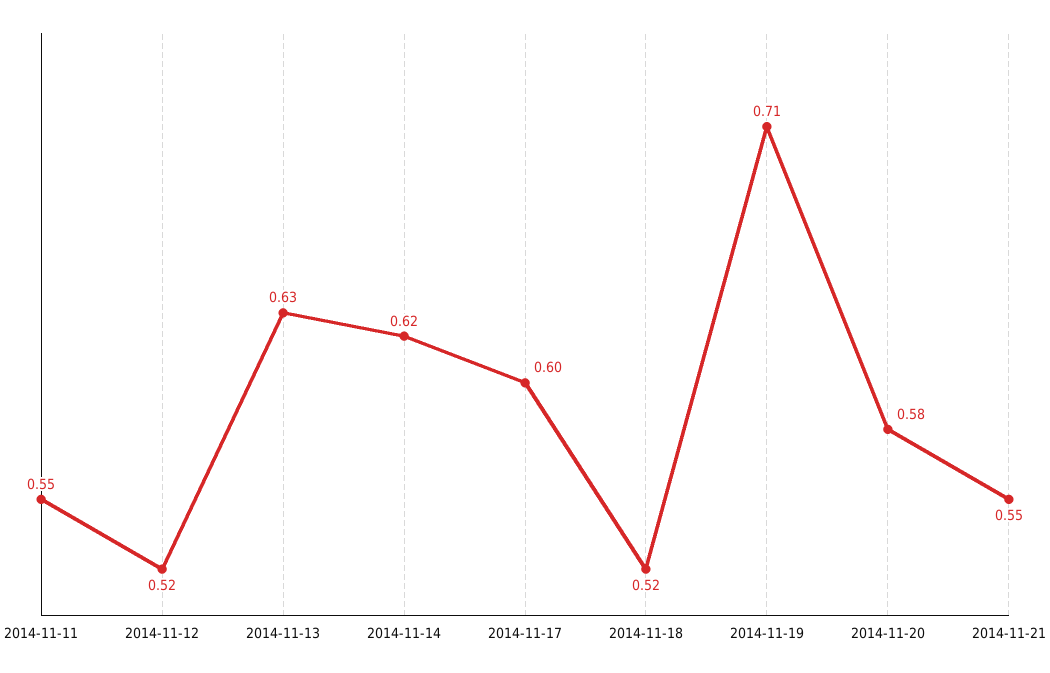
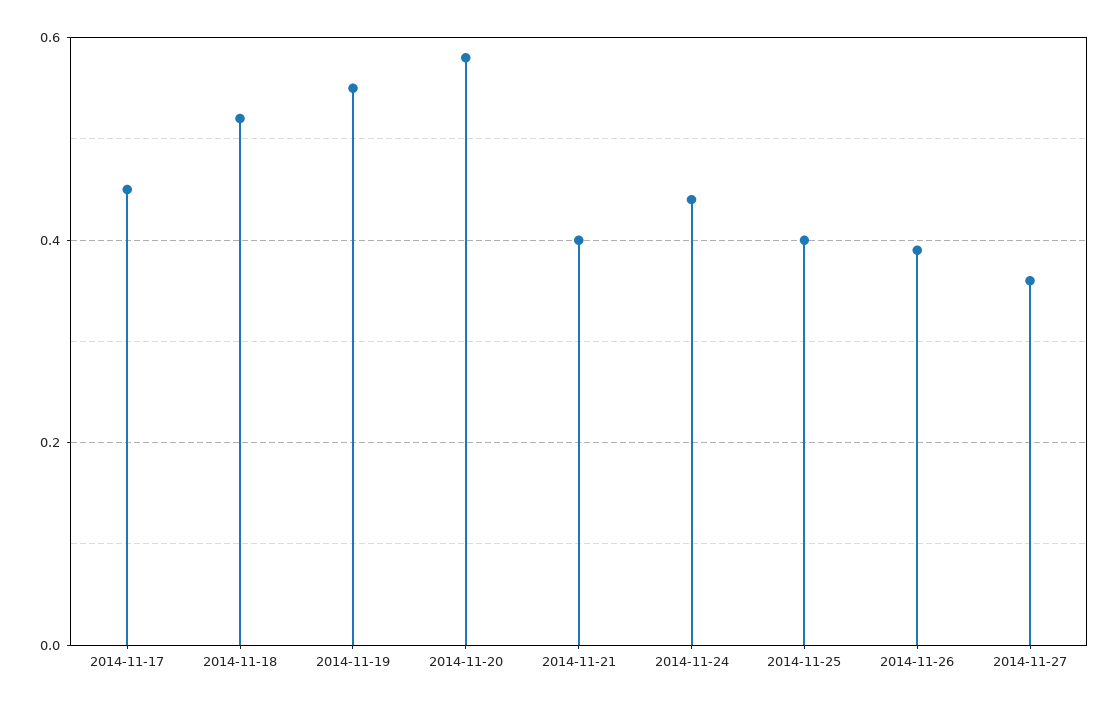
2014-11-11: 0.55 -> none
2014-11-12: 0.52 -> none
2014-11-13: 0.63 -> none
2014-11-14: 0.62 -> none
2014-11-17: 0.6 -> 0.45
2014-11-19: 0.71 -> 0.55
2014-11-21: 0.55 -> 0.4
2014-11-24: none -> 0.45
2014-11-25: none -> 0.4
2014-11-26: none -> 0.4
2014-11-27: none -> 0.35

